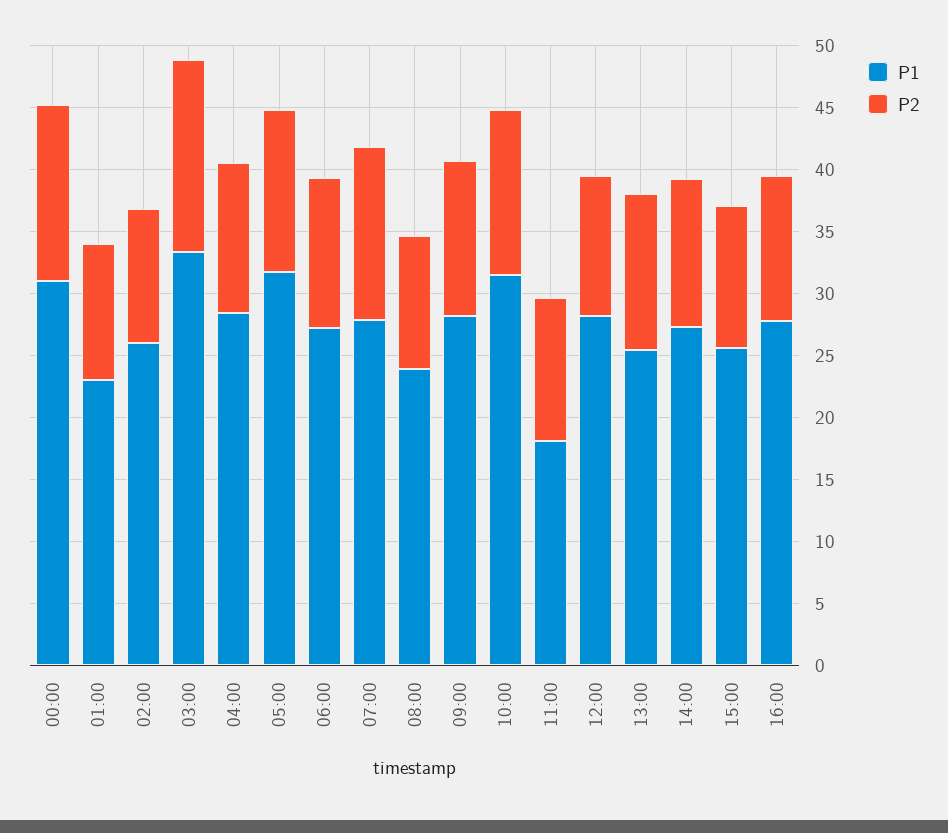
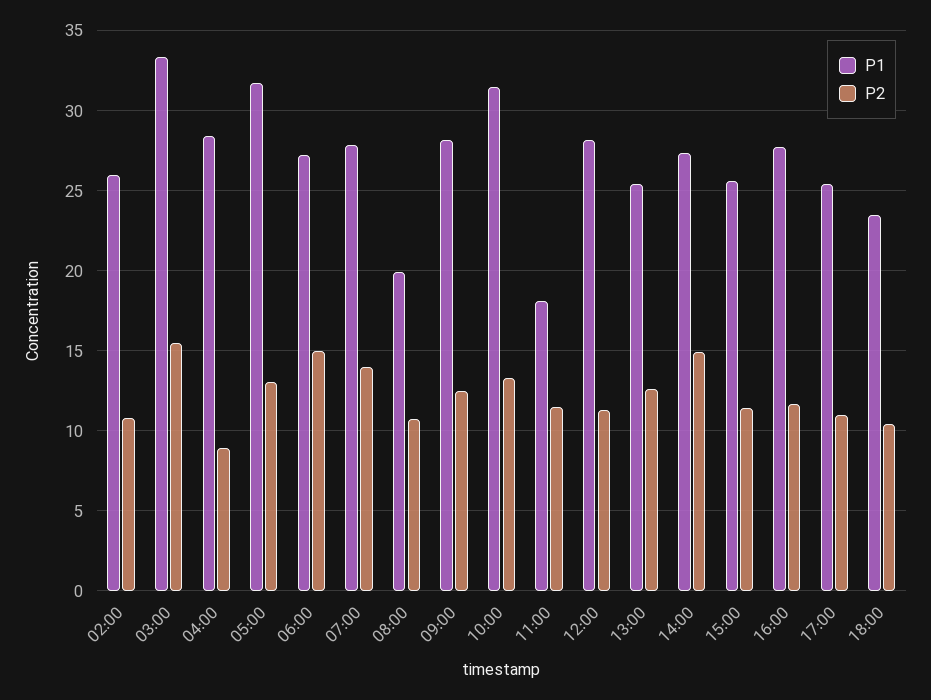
P1, 00:00: 31 -> none
P2, 00:00: 14 -> none
P1, 01:00: 23 -> none
P2, 01:00: 11 -> none
P2, 04:00: 12 -> 9
P2, 06:00: 12 -> 15
P1, 08:00: 24 -> 20
P2, 14:00: 12 -> 15
P1, 17:00: none -> 25.5
P2, 17:00: none -> 11
P1, 18:00: none -> 23.5
P2, 18:00: none -> 10.5

